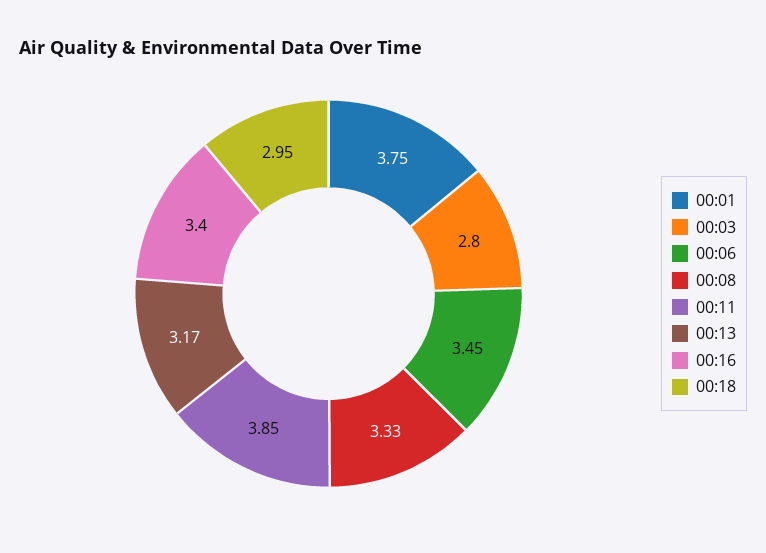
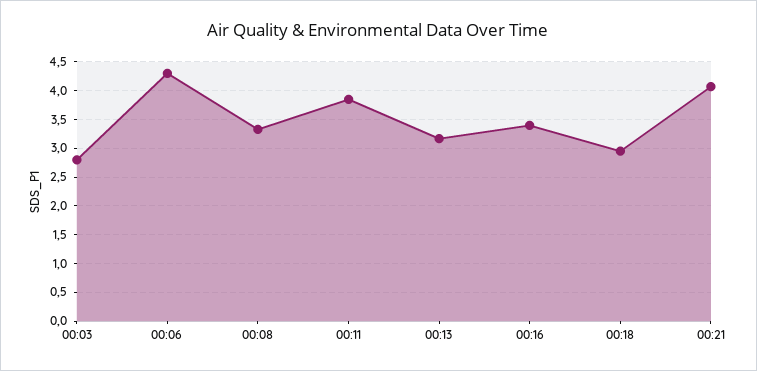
00:01: 3.75 -> none
00:06: 3.45 -> 4.25
00:21: none -> 4

